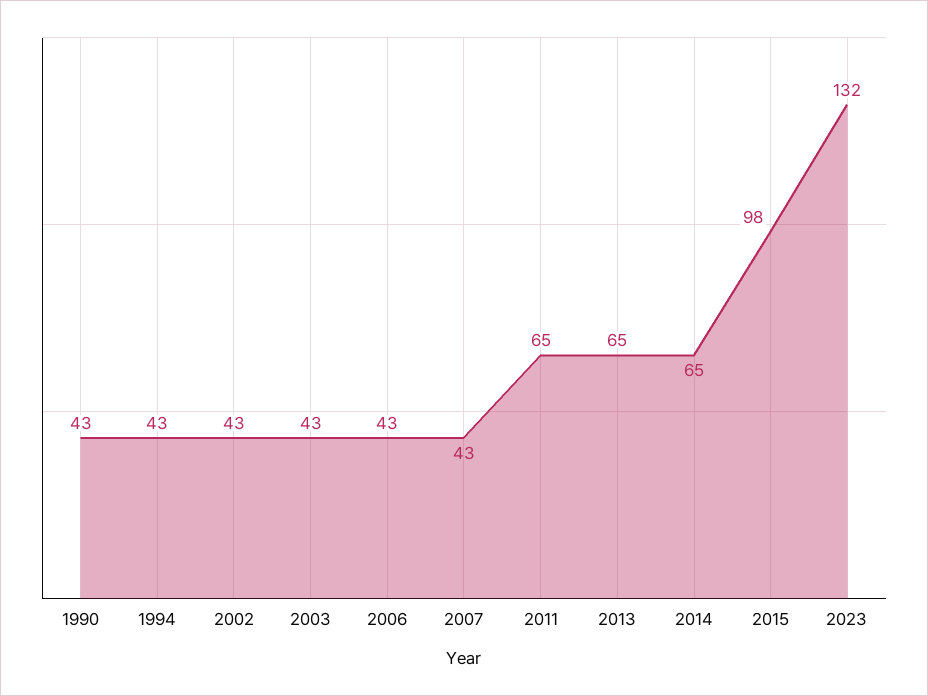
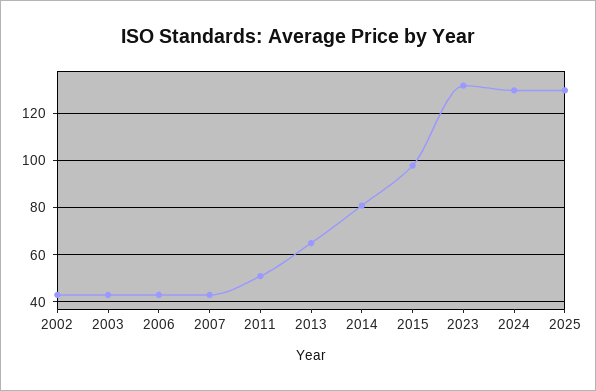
1990: 43 -> none
1994: 43 -> none
2011: 65 -> 50
2014: 65 -> 80
2024: none -> 130
2025: none -> 130

